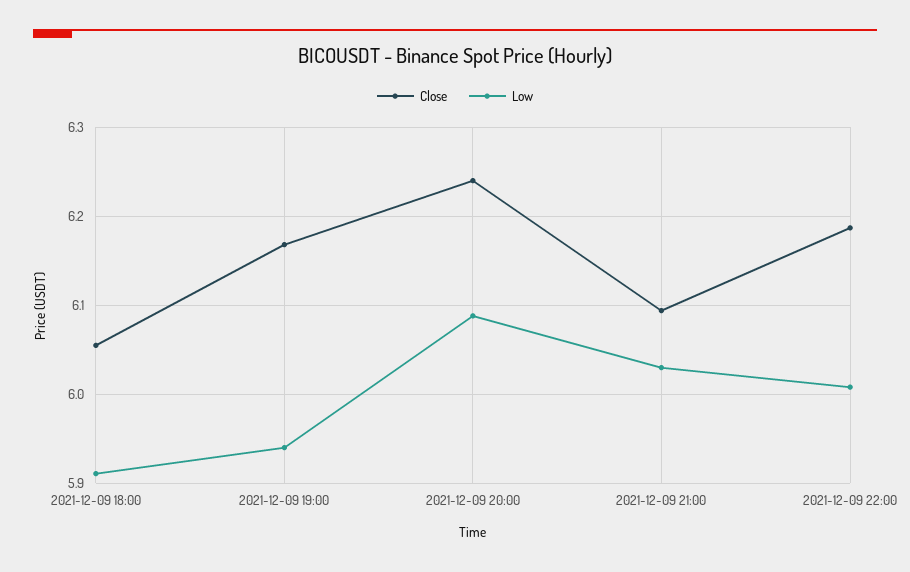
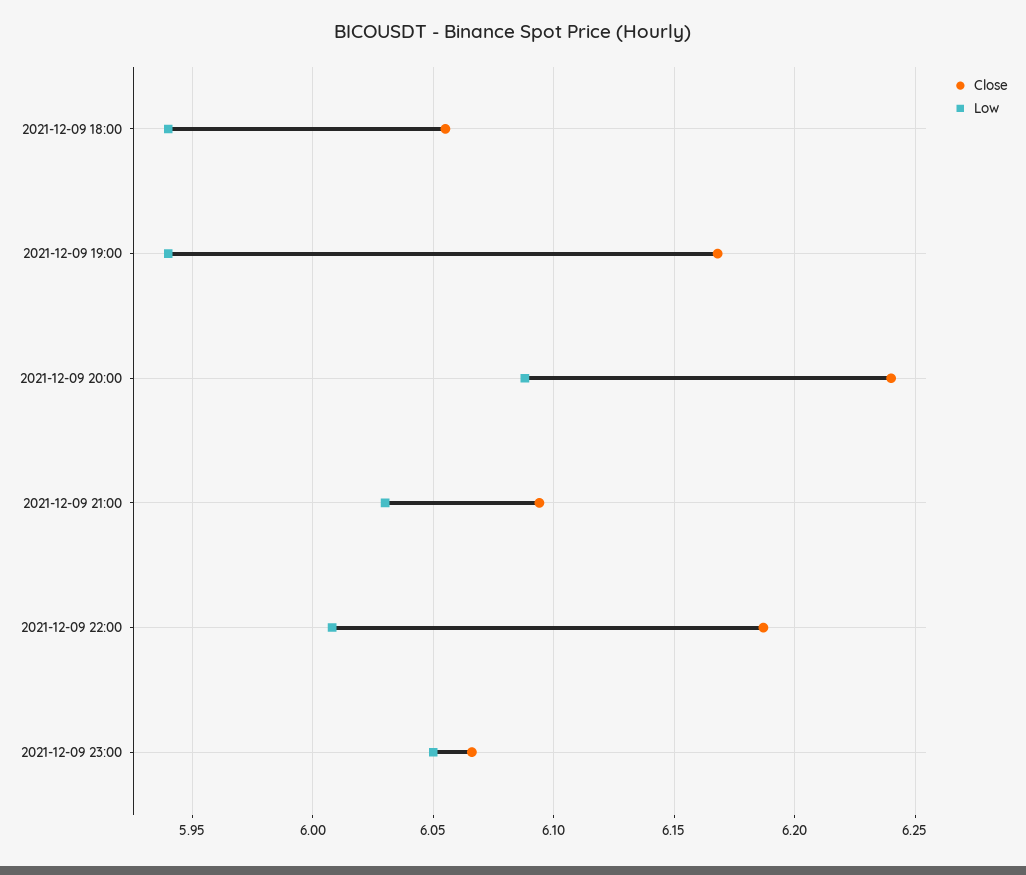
Low, 2021-12-09 18:00: 5.91 -> 5.94
Close, 2021-12-09 23:00: none -> 6.065
Low, 2021-12-09 23:00: none -> 6.05

